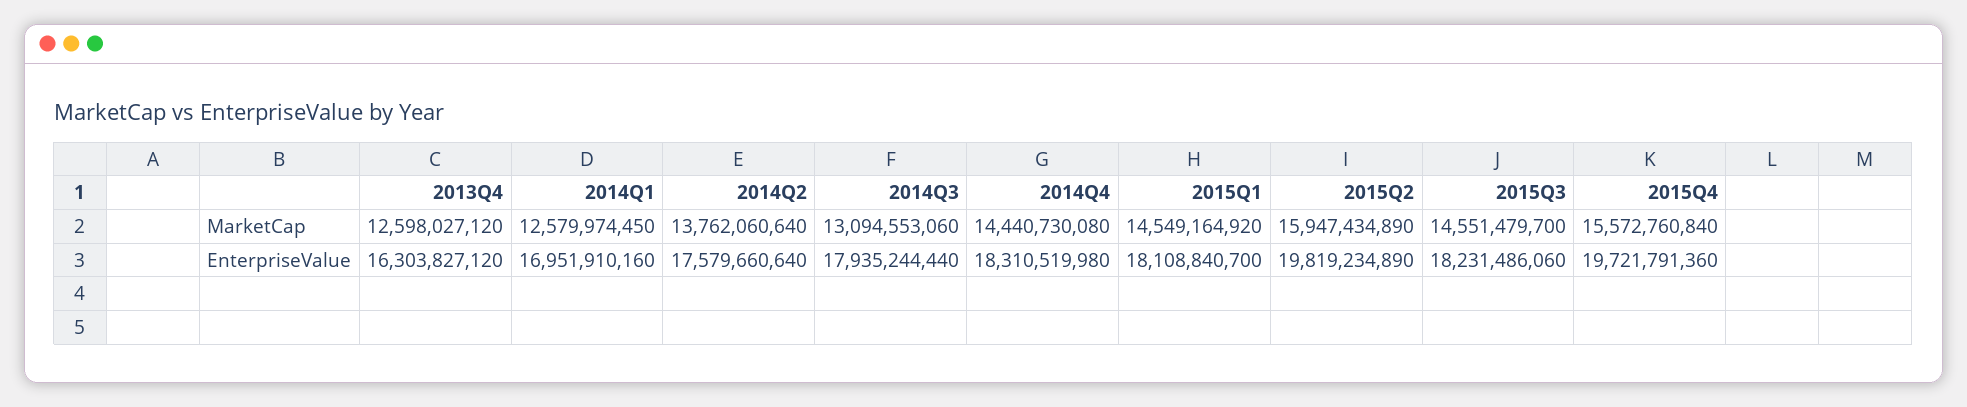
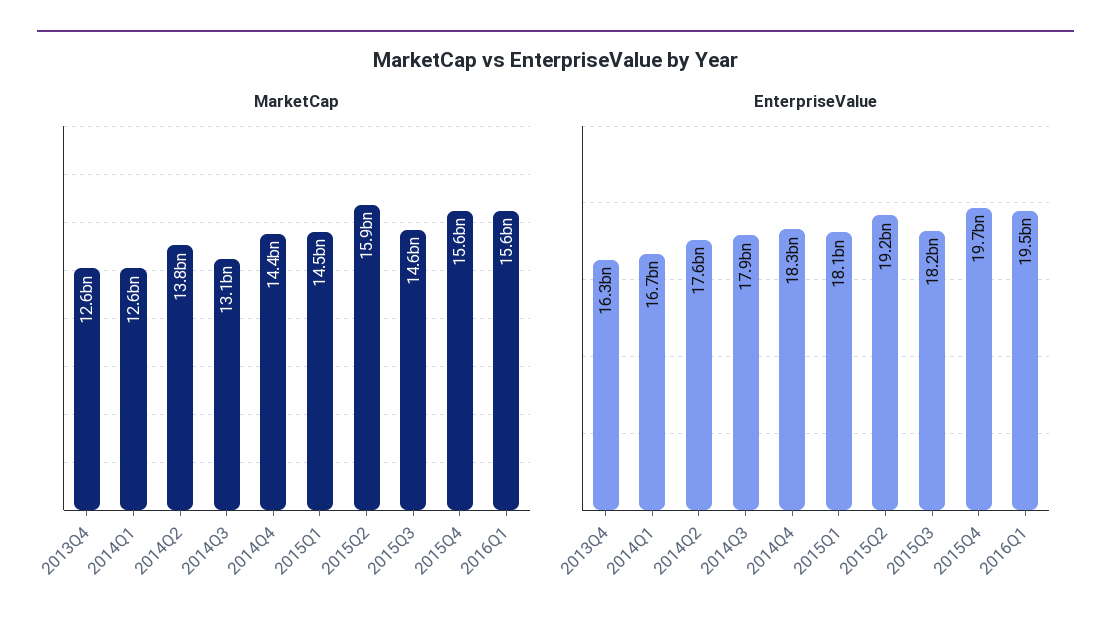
EnterpriseValue, 2014Q1: 16951910160 -> 16700000000
EnterpriseValue, 2015Q2: 19819234890 -> 19200000000
MarketCap, 2016Q1: none -> 15600000000
EnterpriseValue, 2016Q1: none -> 19500000000

